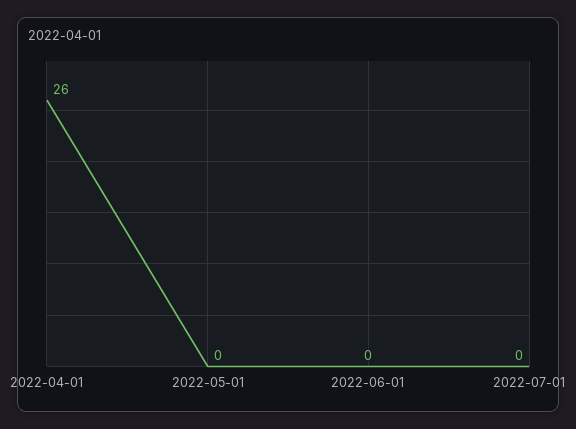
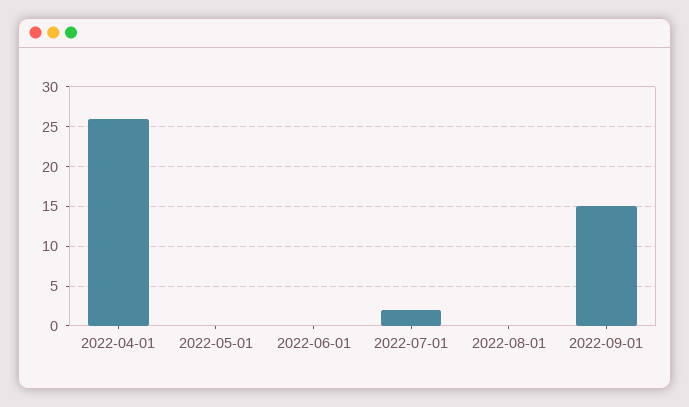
2022-07-01: 0 -> 2
2022-08-01: none -> 0
2022-09-01: none -> 15

